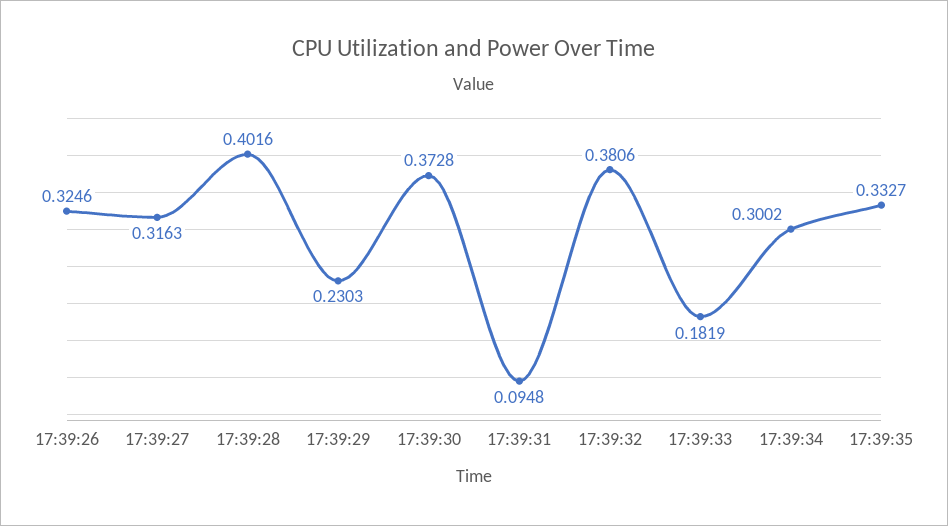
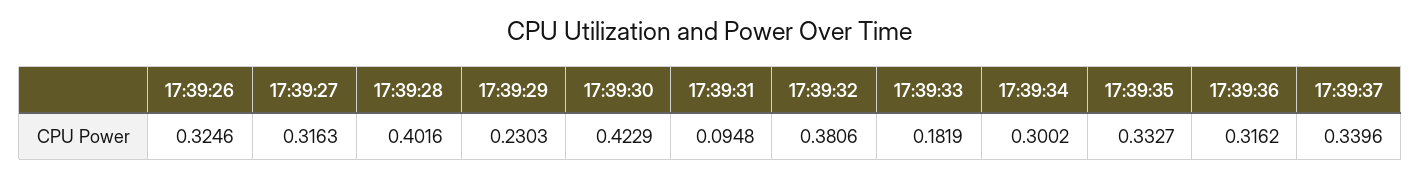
17:39:30: 0.3728 -> 0.4229
17:39:36: none -> 0.3162
17:39:37: none -> 0.3396

